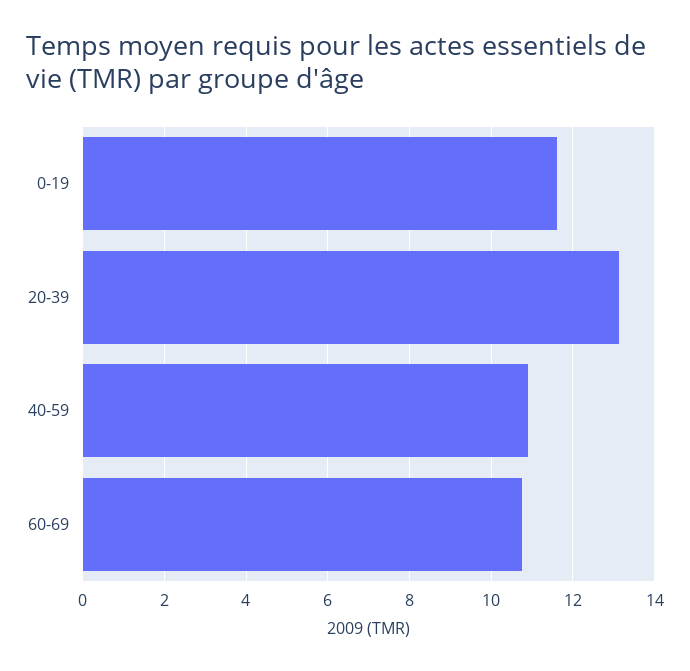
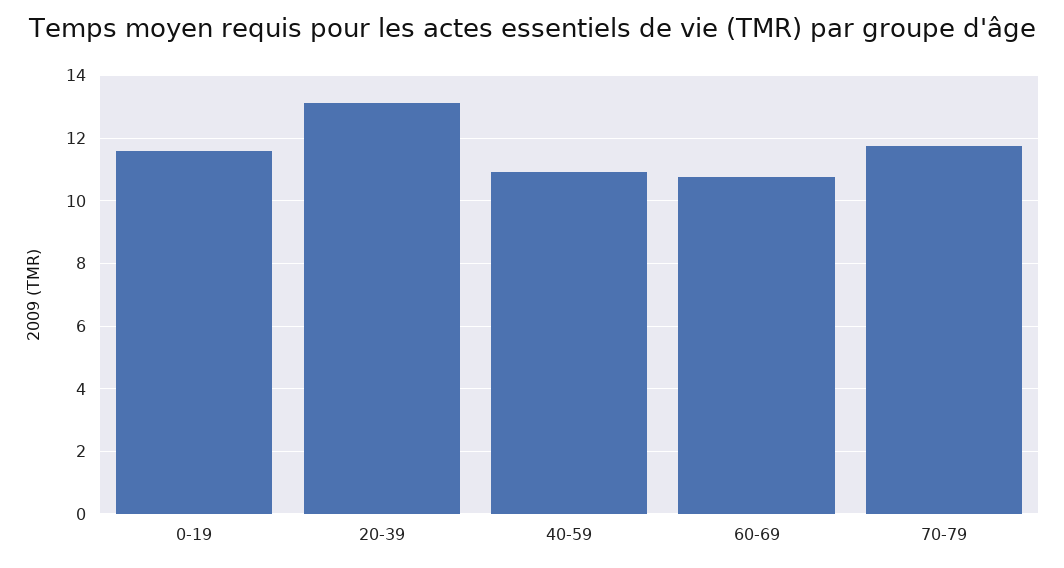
70-79: none -> 11.8

